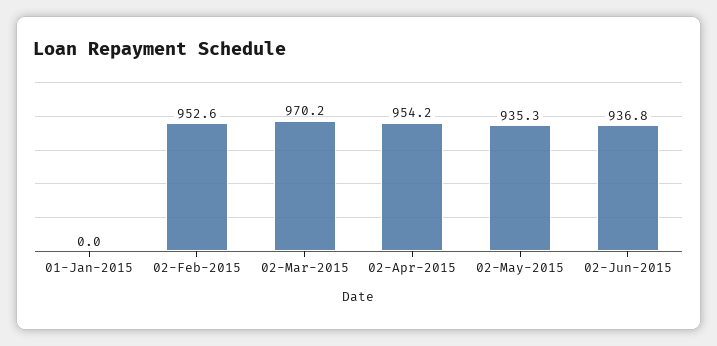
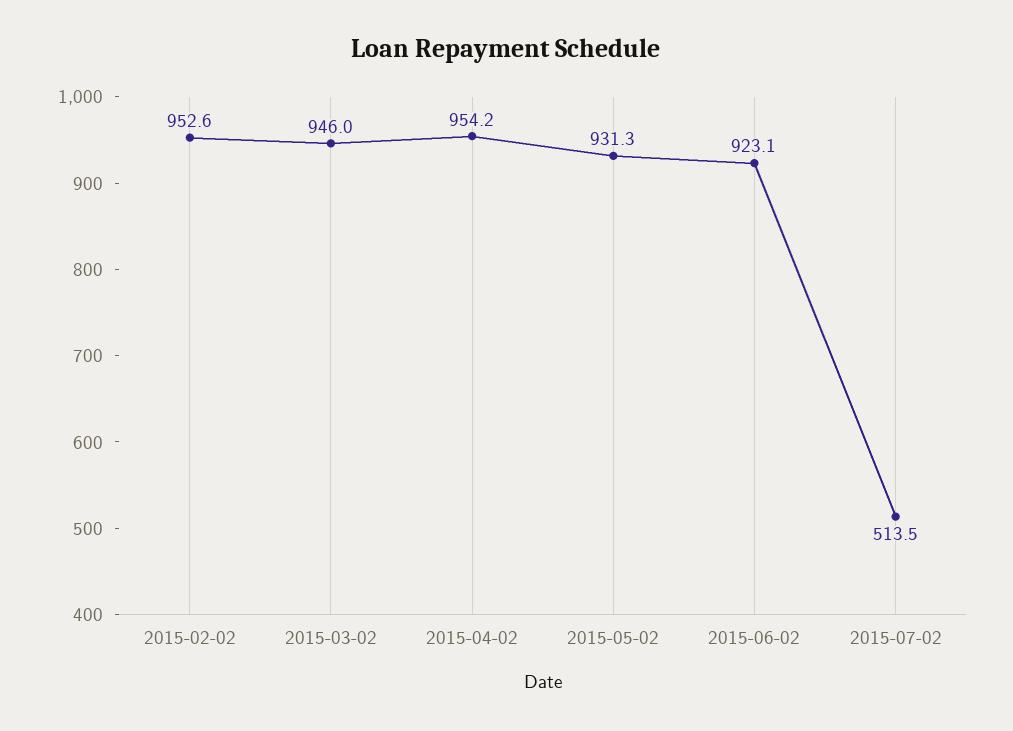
01-Jan-2015: 0 -> none
02-Mar-2015: 970.2 -> 946
02-May-2015: 935.3 -> 931.3
02-Jun-2015: 936.8 -> 923.1
2015-07-02: none -> 513.5

